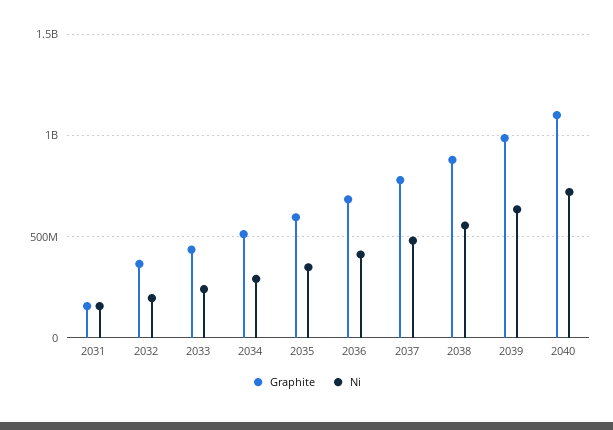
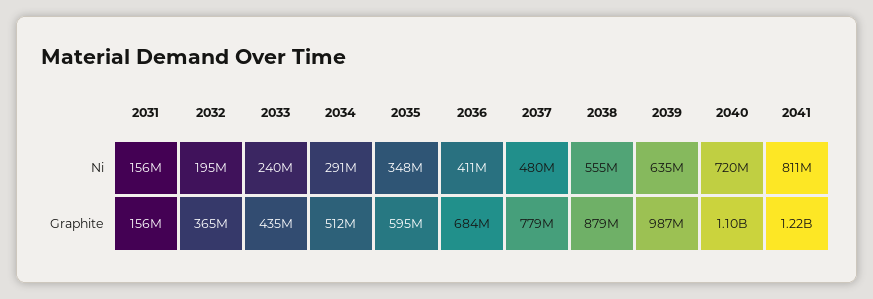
Ni, 2041: none -> 811000000
Graphite, 2041: none -> 1220000000

